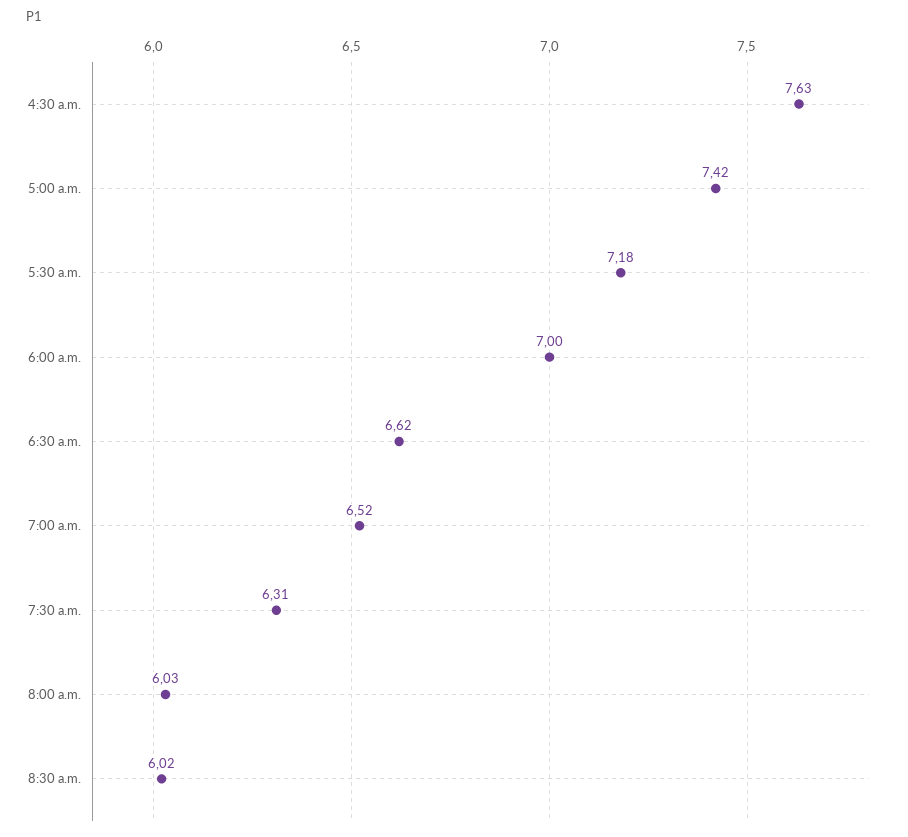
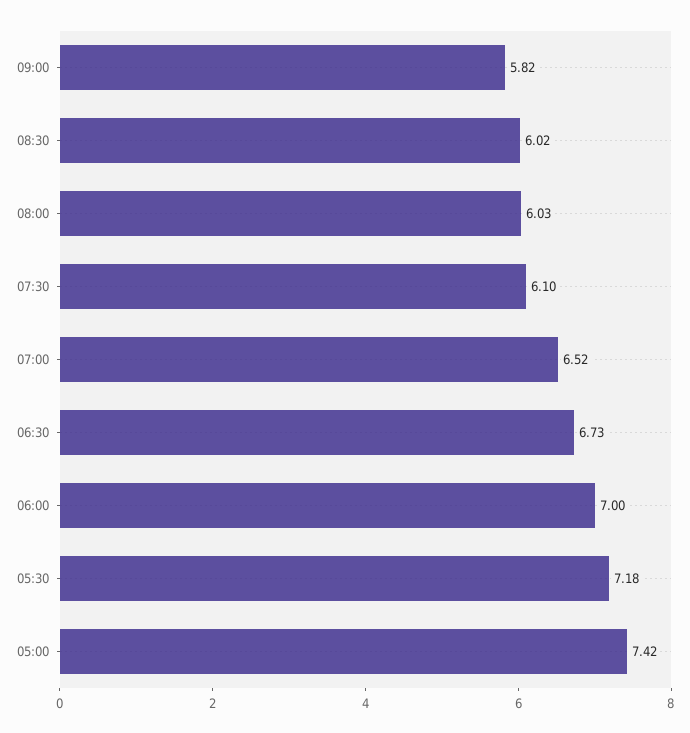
4:30 a.m.: 7.63 -> none
6:30 a.m.: 6.62 -> 6.73
7:30 a.m.: 6.31 -> 6.1
09:00: none -> 5.82

